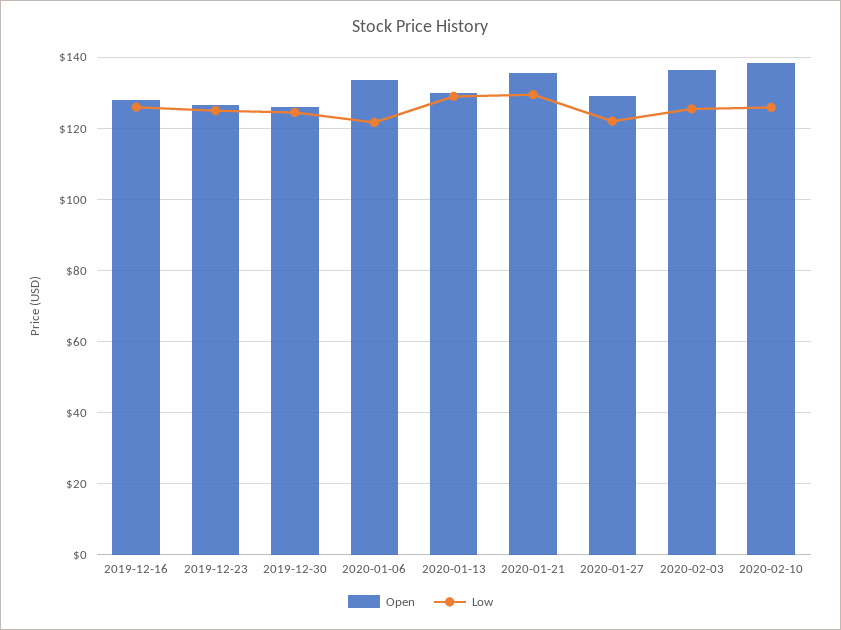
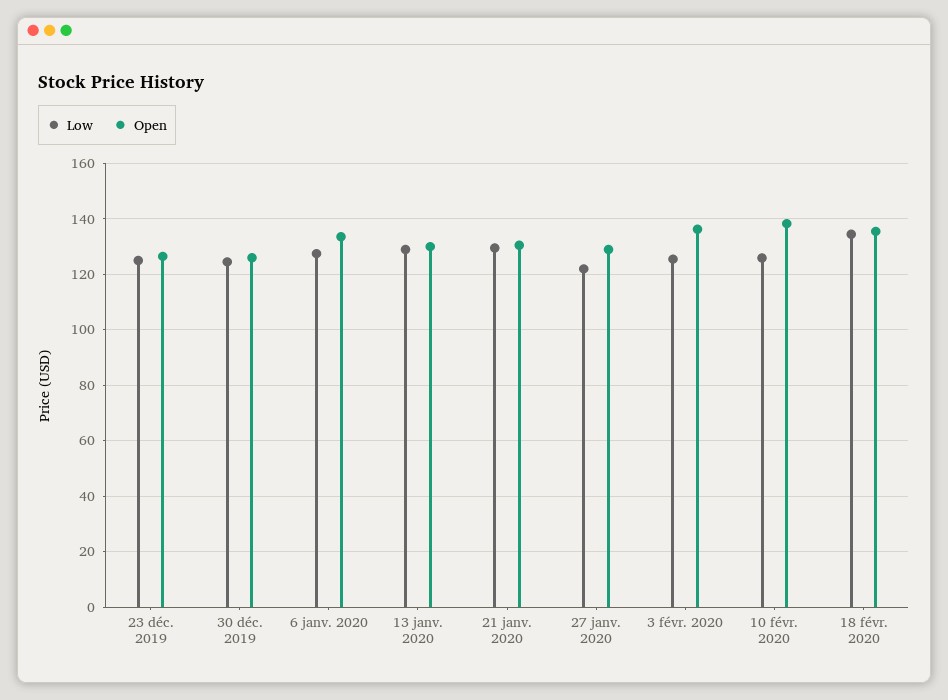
Open, 2019-12-16: 128 -> none
Low, 2019-12-16: 126 -> none
Low, 2020-01-06: 122 -> 127.5
Open, 2020-01-21: 136 -> 130
Low, 18 févr. 2020: none -> 135
Open, 18 févr. 2020: none -> 135

